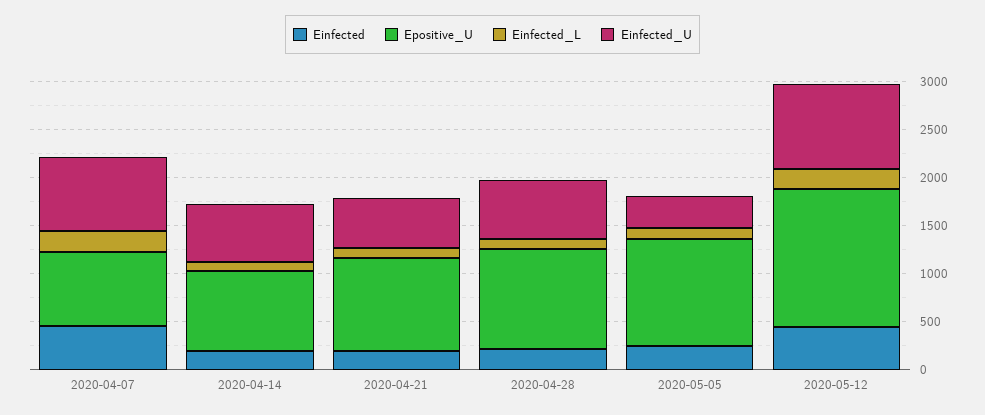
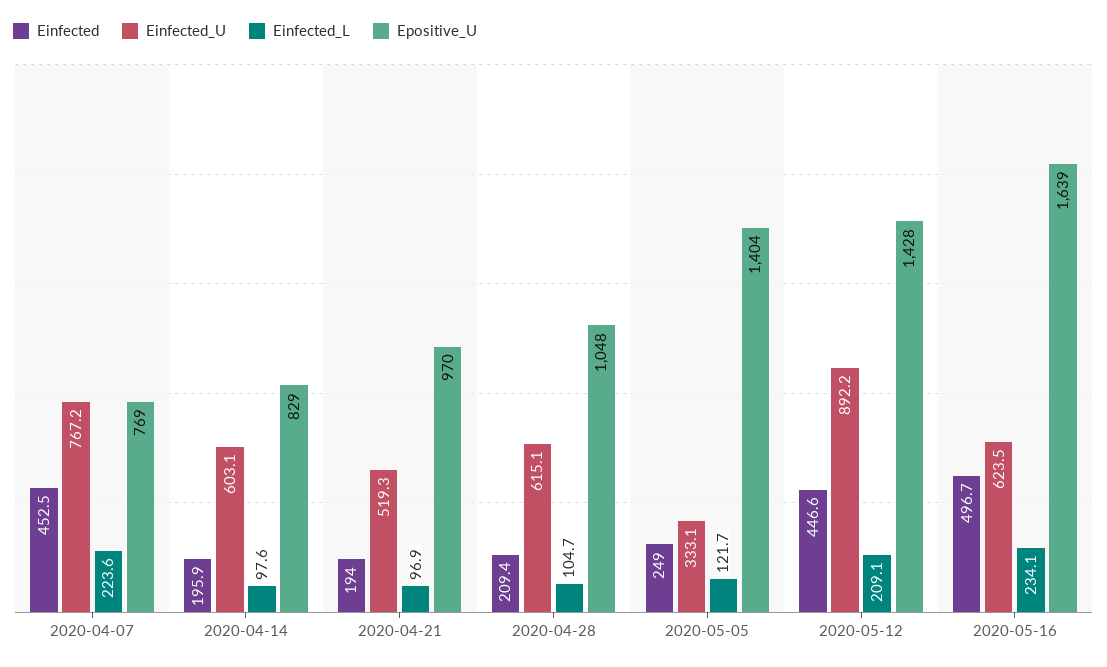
Epositive_U, 2020-05-05: 1100 -> 1404
Einfected, 2020-05-16: none -> 496.7
Einfected_U, 2020-05-16: none -> 623.5
Einfected_L, 2020-05-16: none -> 234.1
Epositive_U, 2020-05-16: none -> 1639

